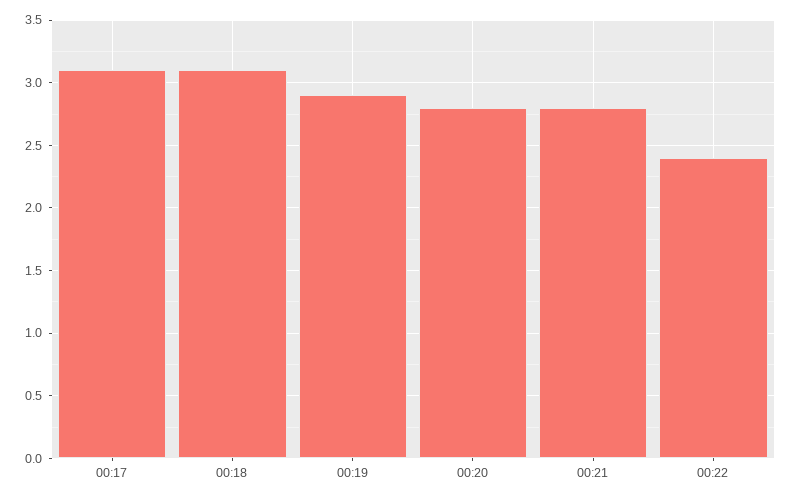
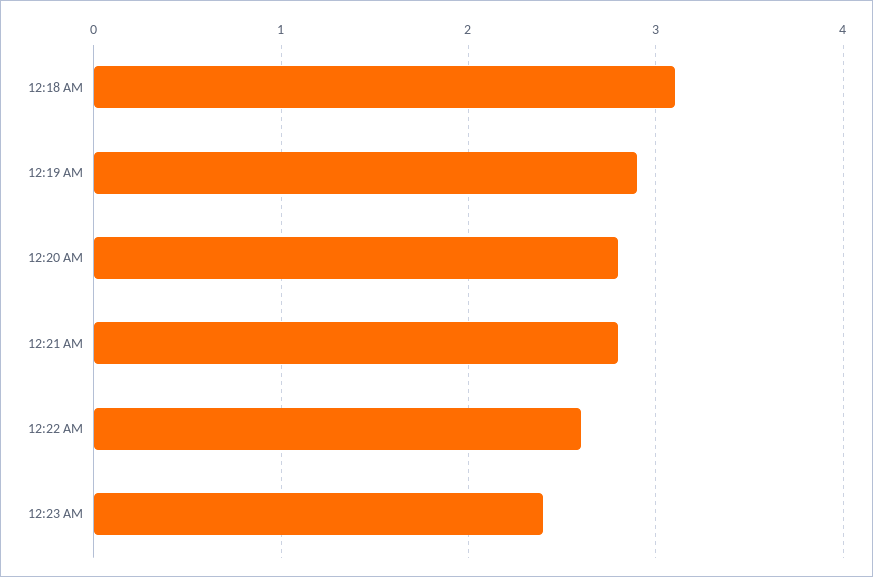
00:17: 3.1 -> none
00:22: 2.4 -> 2.6
12:23 AM: none -> 2.4

